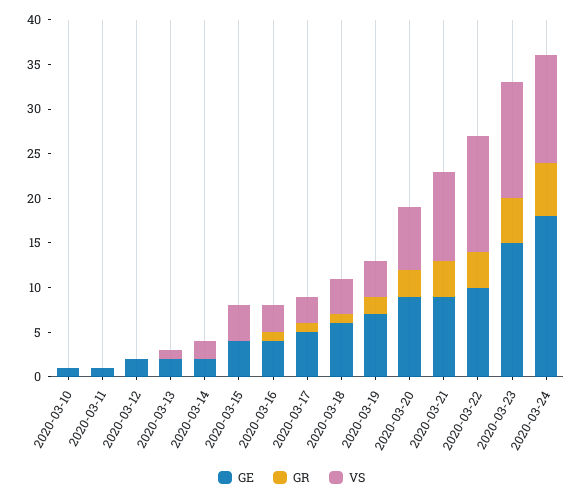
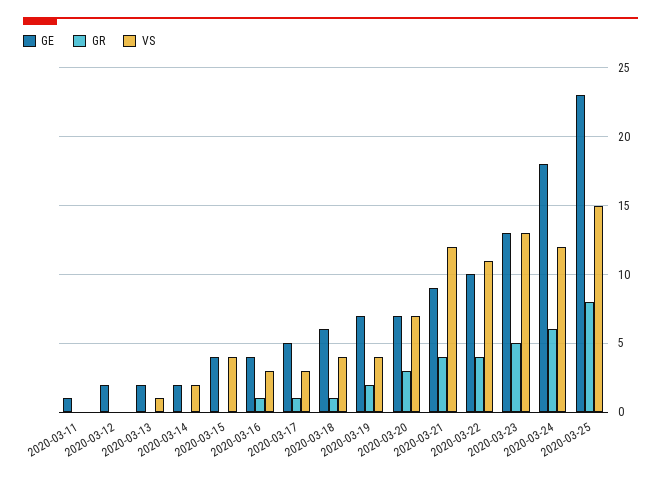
GE, 2020-03-10: 1 -> none
GR, 2020-03-10: 0 -> none
VS, 2020-03-10: 0 -> none
GE, 2020-03-20: 9 -> 7
VS, 2020-03-21: 10 -> 12
VS, 2020-03-22: 13 -> 11
GE, 2020-03-23: 15 -> 13
GE, 2020-03-25: none -> 23
GR, 2020-03-25: none -> 8
VS, 2020-03-25: none -> 15

